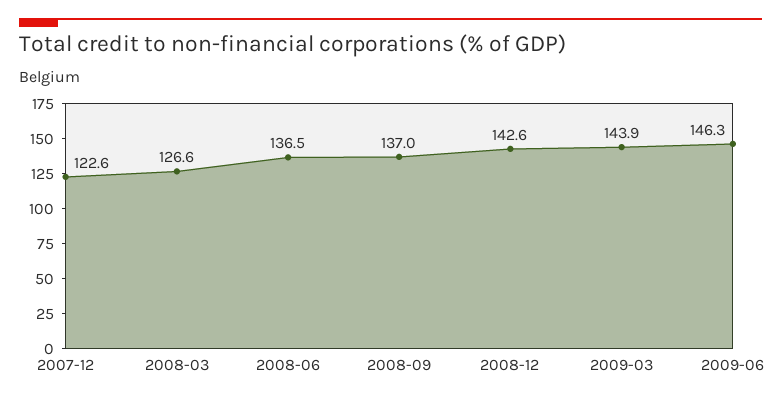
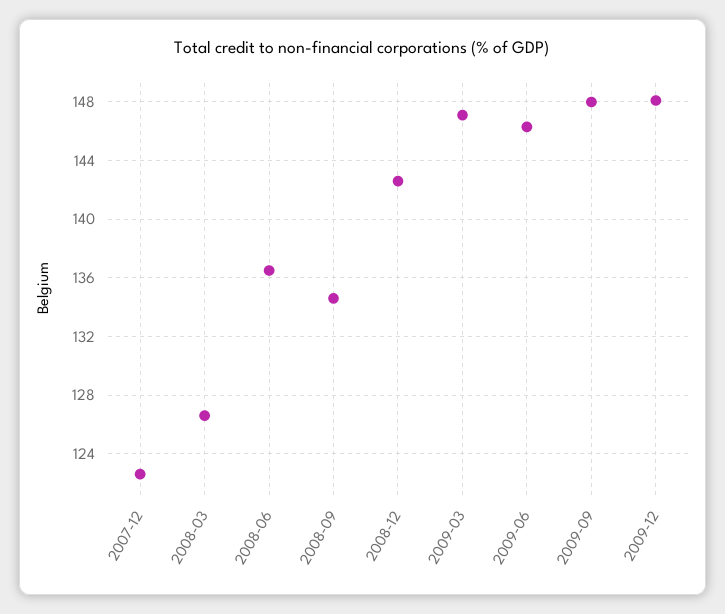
2008-09: 137 -> 134.5
2009-03: 143.9 -> 147
2009-09: none -> 148
2009-12: none -> 148

